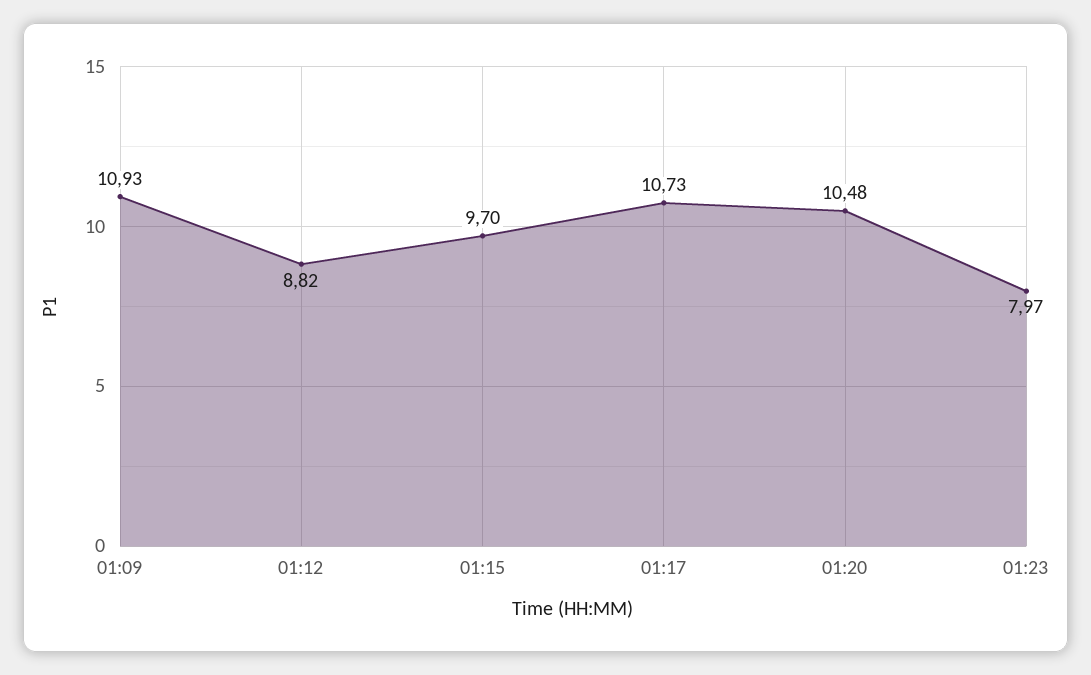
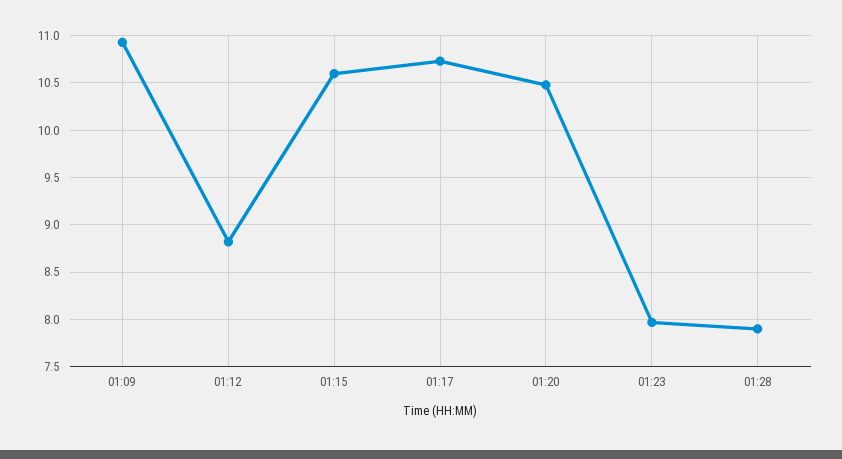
01:15: 9.7 -> 10.6
01:28: none -> 7.9

